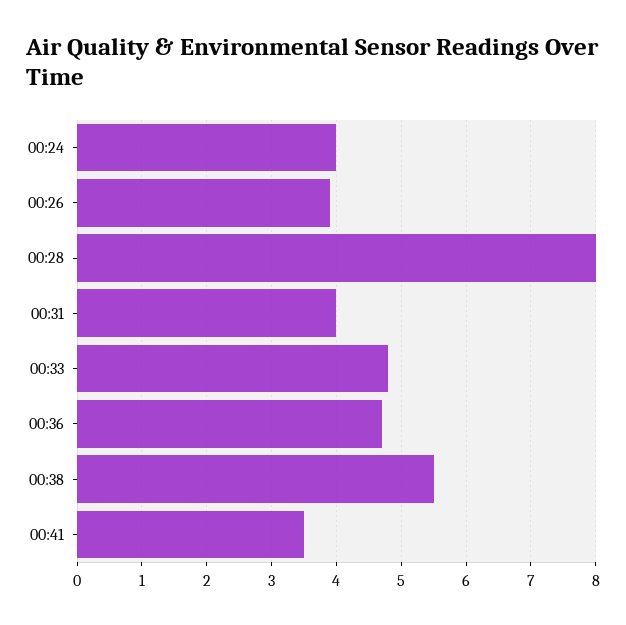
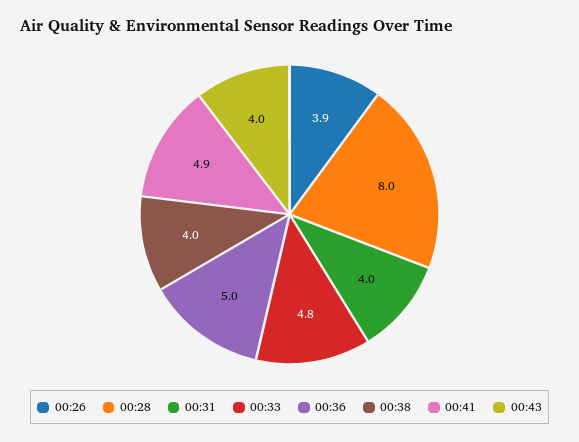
00:24: 4 -> none
00:36: 4.7 -> 5
00:38: 5.5 -> 4
00:41: 3.5 -> 4.9
00:43: none -> 4

